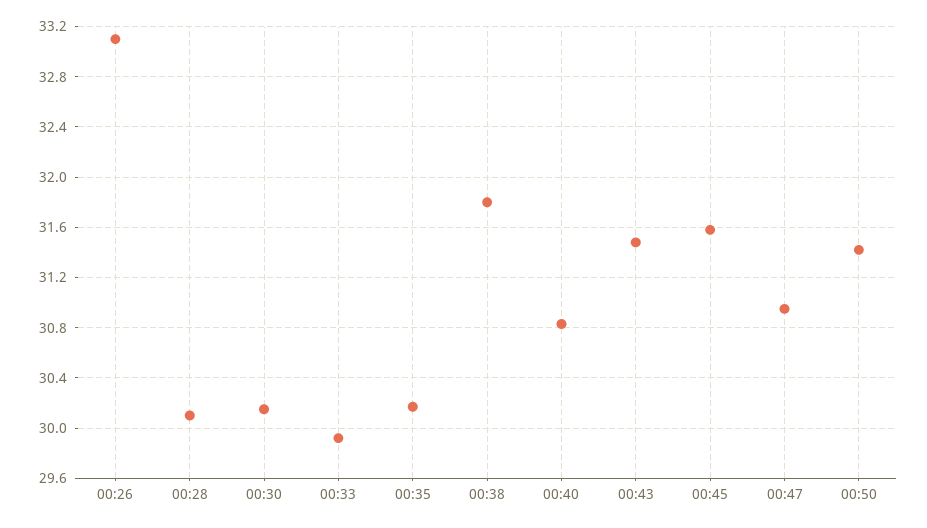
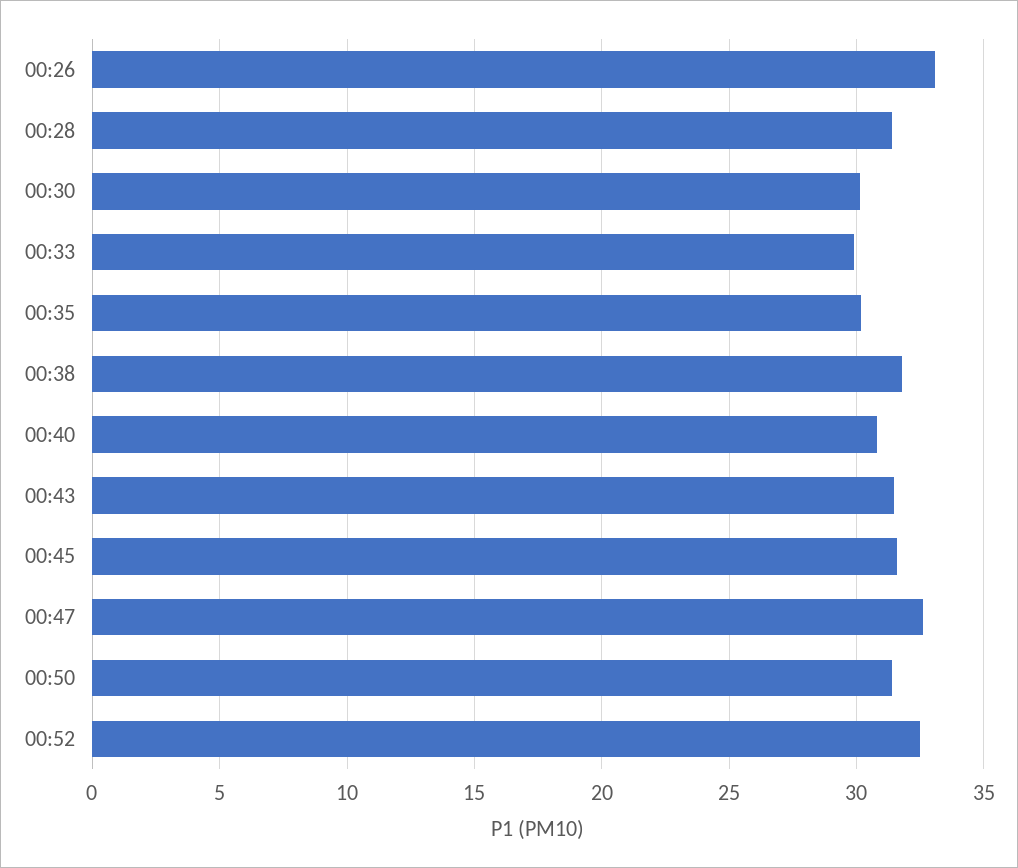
00:28: 30.1 -> 31.5
00:47: 30.95 -> 32.5
00:52: none -> 32.5

